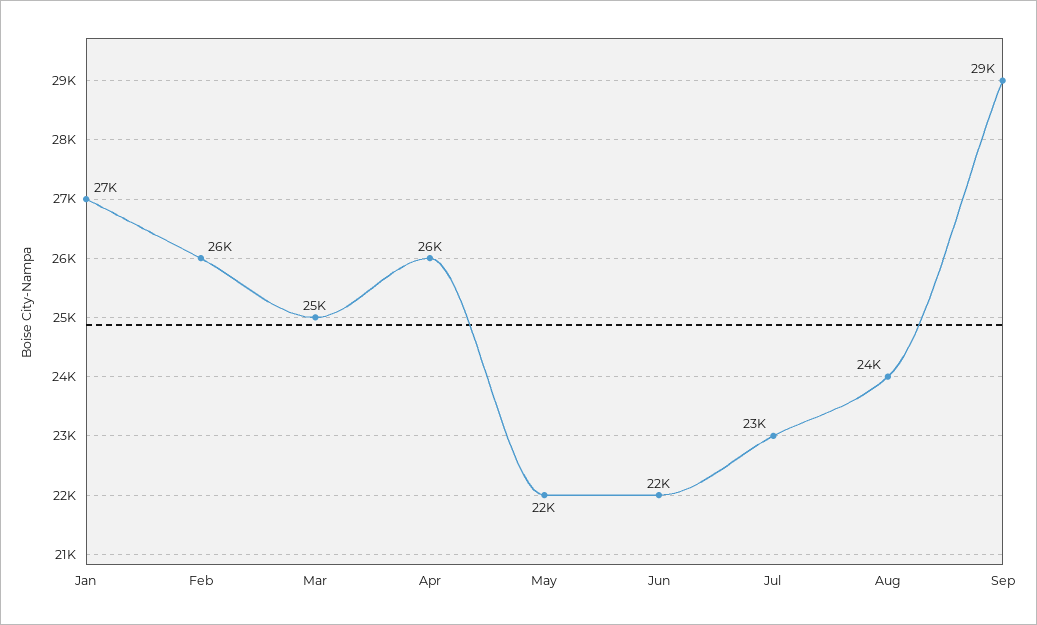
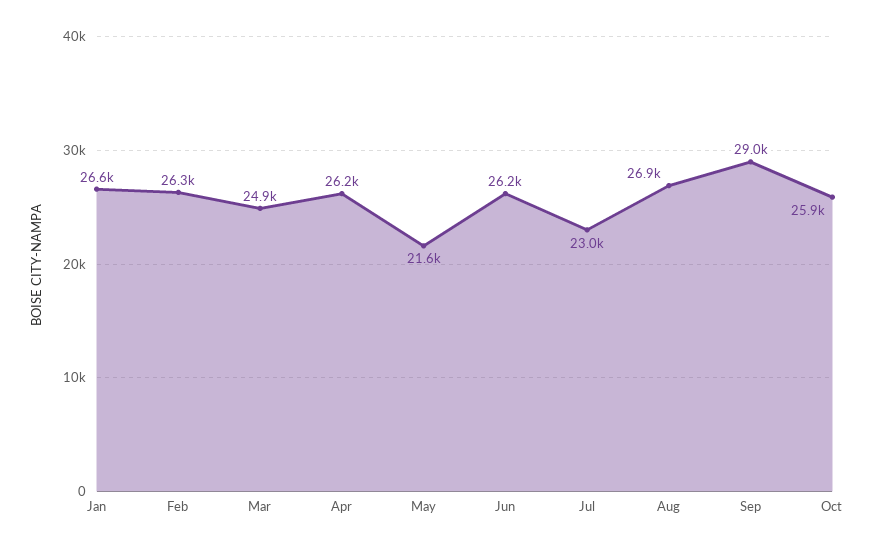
Jun: 22000 -> 26200
Aug: 24000 -> 26900
Oct: none -> 25900

